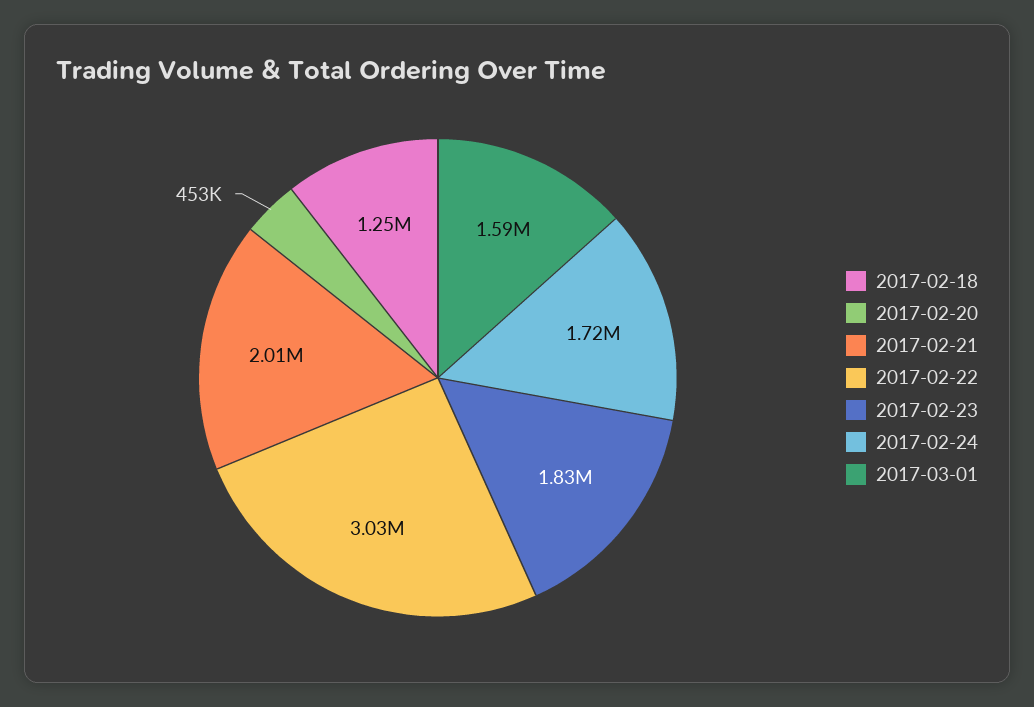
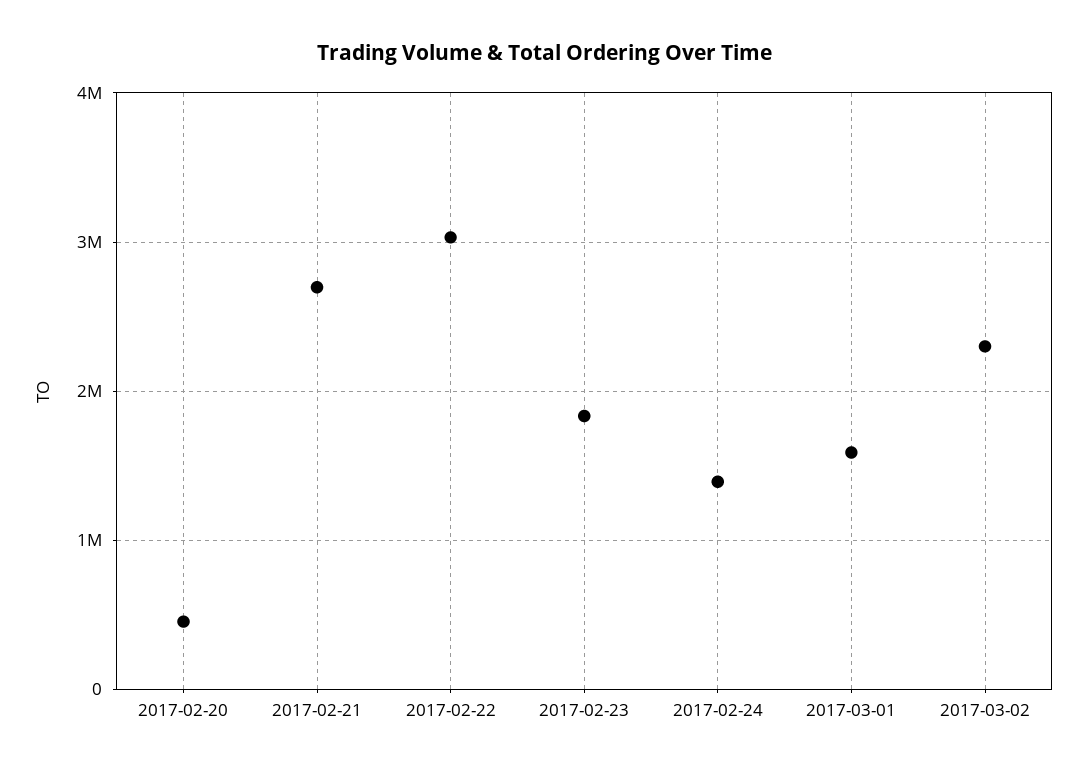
2017-02-18: 1250000 -> none
2017-02-21: 2010000 -> 2700000
2017-02-24: 1720000 -> 1400000
2017-03-02: none -> 2300000

